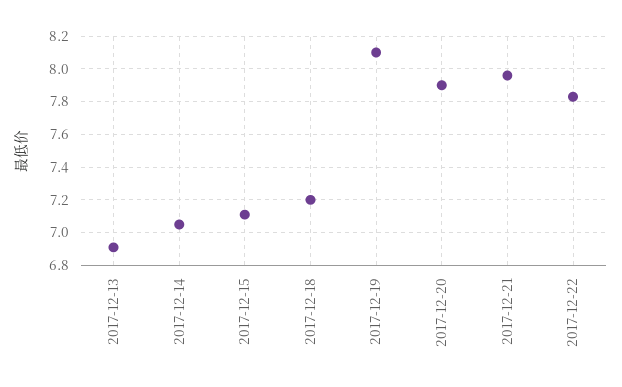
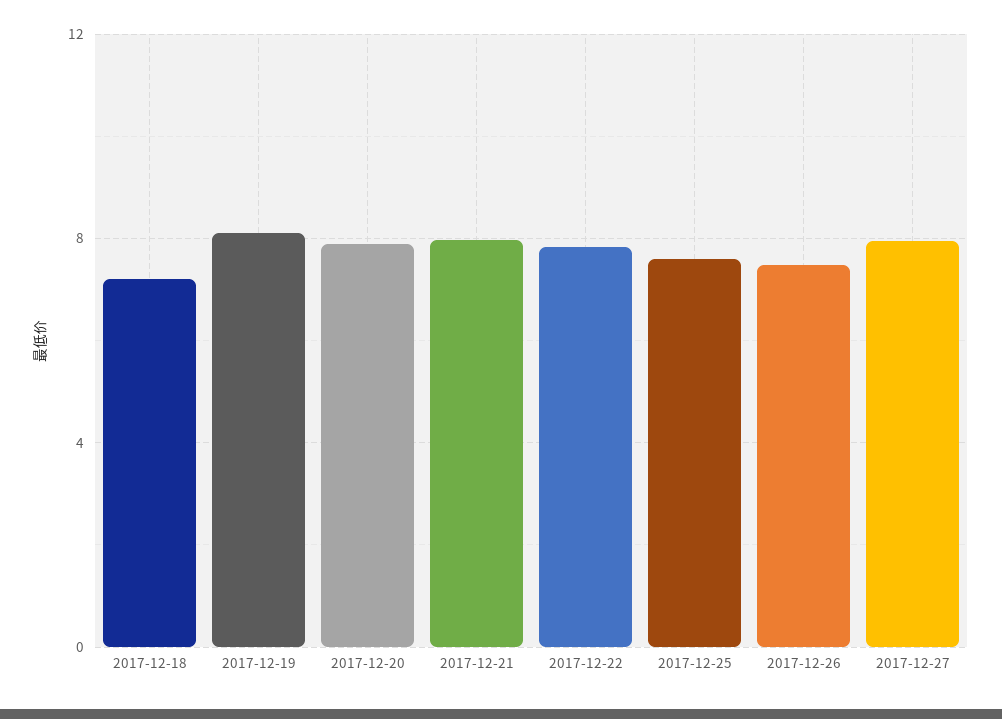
2017-12-13: 6.9 -> none
2017-12-14: 7.05 -> none
2017-12-15: 7.1 -> none
2017-12-25: none -> 7.5
2017-12-26: none -> 7.5
2017-12-27: none -> 8

